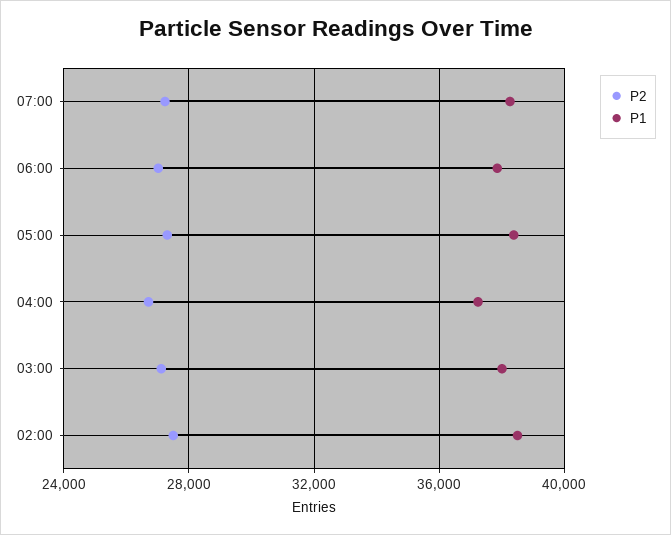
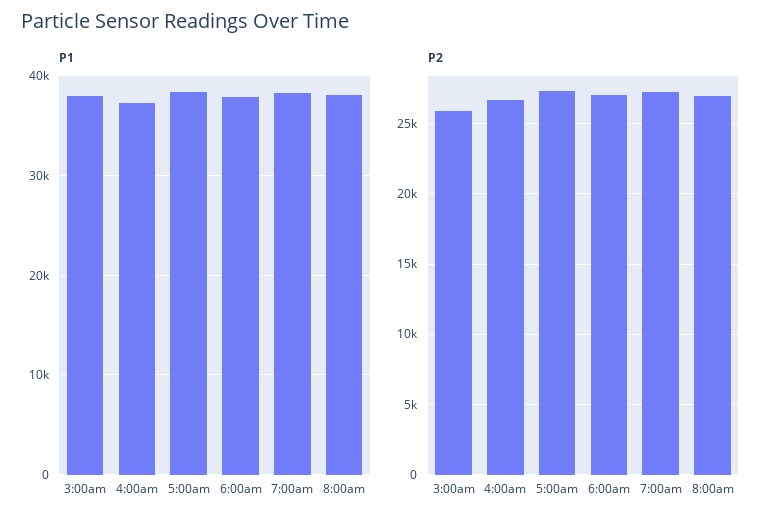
P2, 03:00: 27000 -> 26000
P2, 02:00: 27500 -> none
P1, 02:00: 38500 -> none
P1, 8:00am: none -> 38000
P2, 8:00am: none -> 27000

